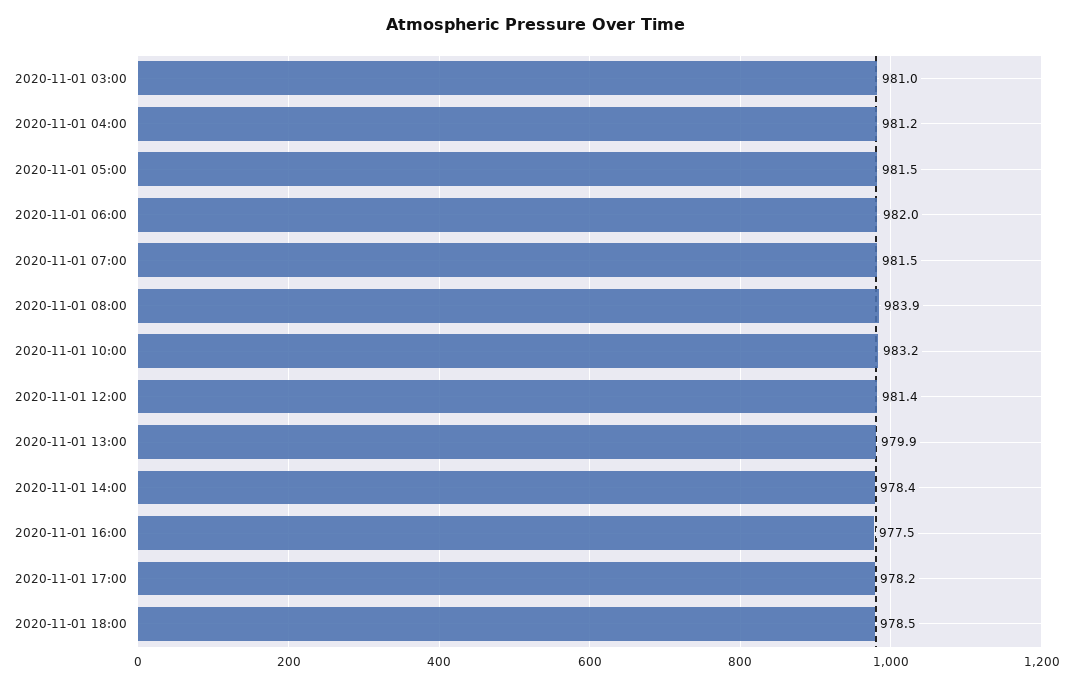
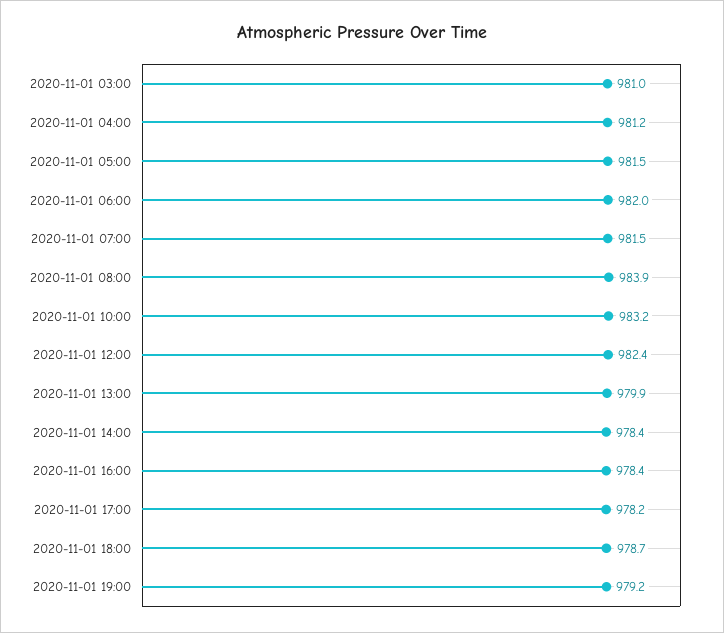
2020-11-01 12:00: 981.4 -> 982.4
2020-11-01 16:00: 977.5 -> 978.4
2020-11-01 18:00: 978.5 -> 978.7
2020-11-01 19:00: none -> 979.2

